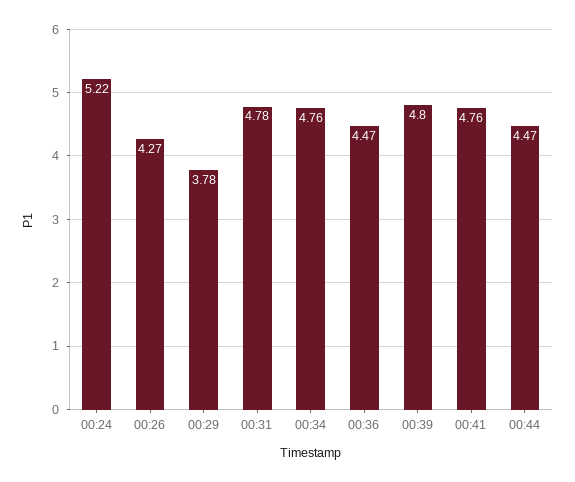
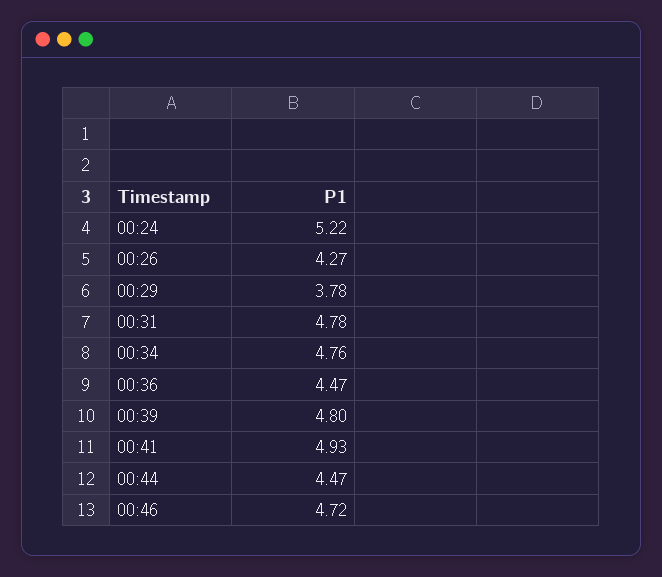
00:41: 4.76 -> 4.93
00:46: none -> 4.72

